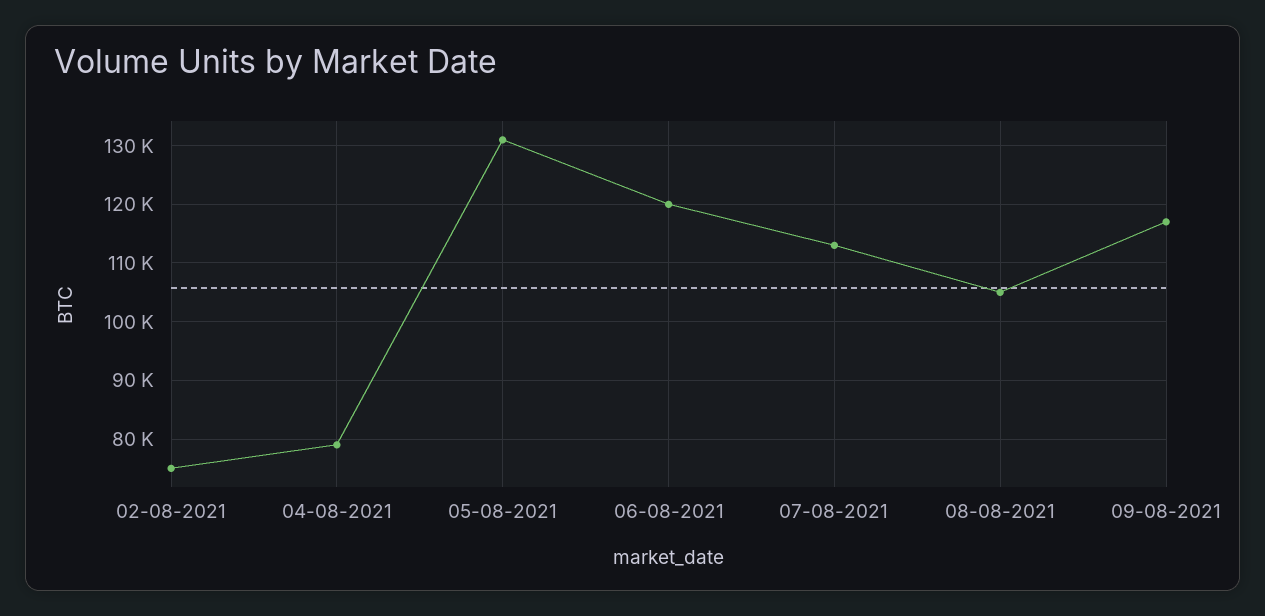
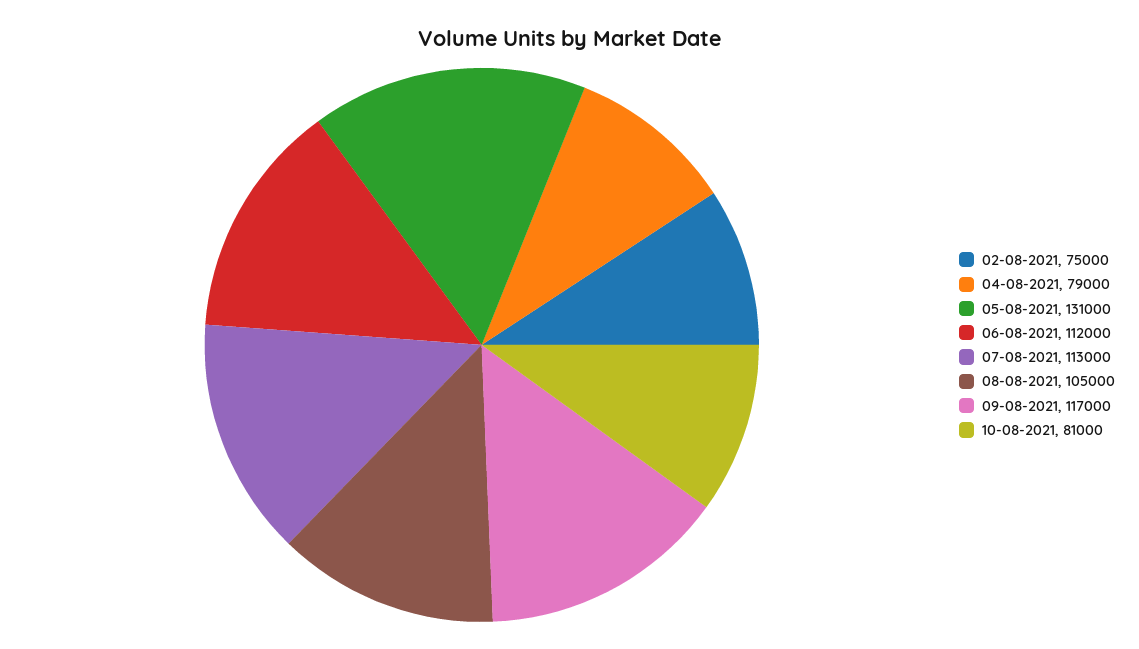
06-08-2021: 120000 -> 112000
10-08-2021: none -> 81000

